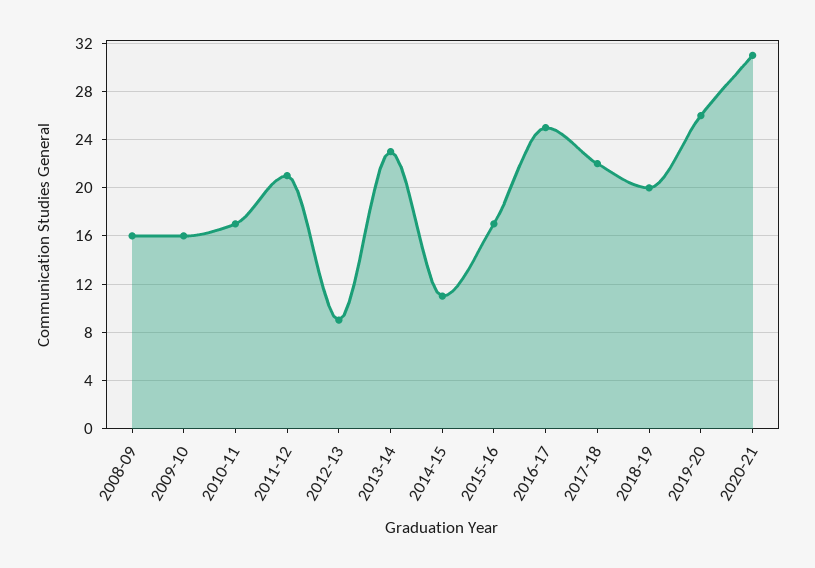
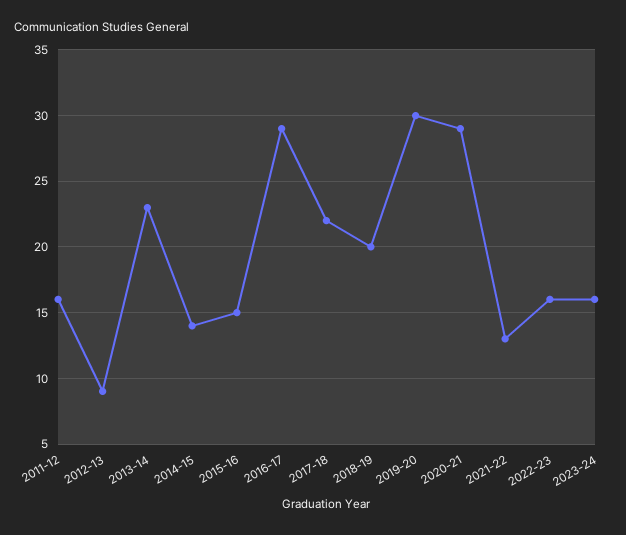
2008-09: 16 -> none
2009-10: 16 -> none
2010-11: 17 -> none
2011-12: 21 -> 16
2014-15: 11 -> 14
2015-16: 17 -> 15
2016-17: 25 -> 29
2019-20: 26 -> 30
2020-21: 31 -> 29
2021-22: none -> 13
2022-23: none -> 16
2023-24: none -> 16

